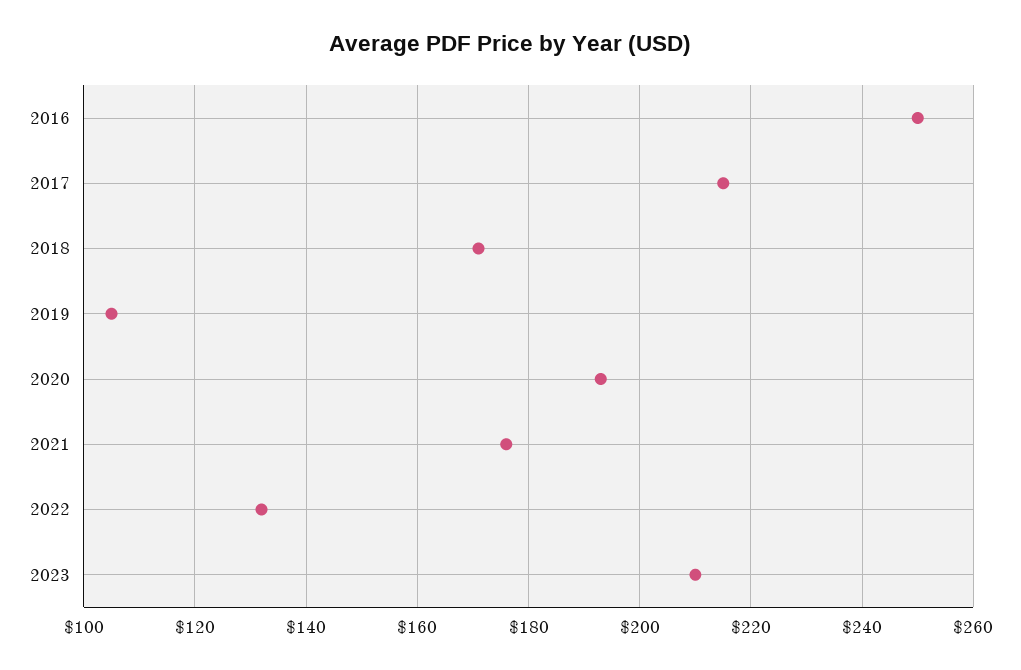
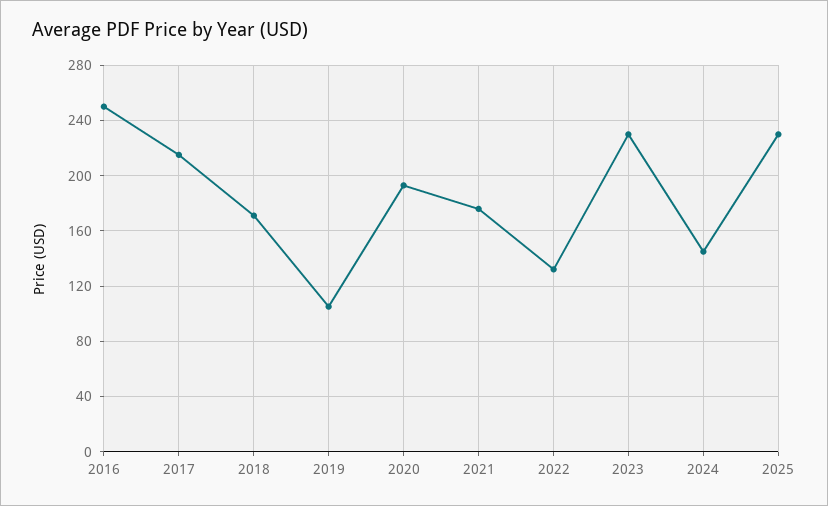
2023: 210 -> 230
2024: none -> 145
2025: none -> 230

